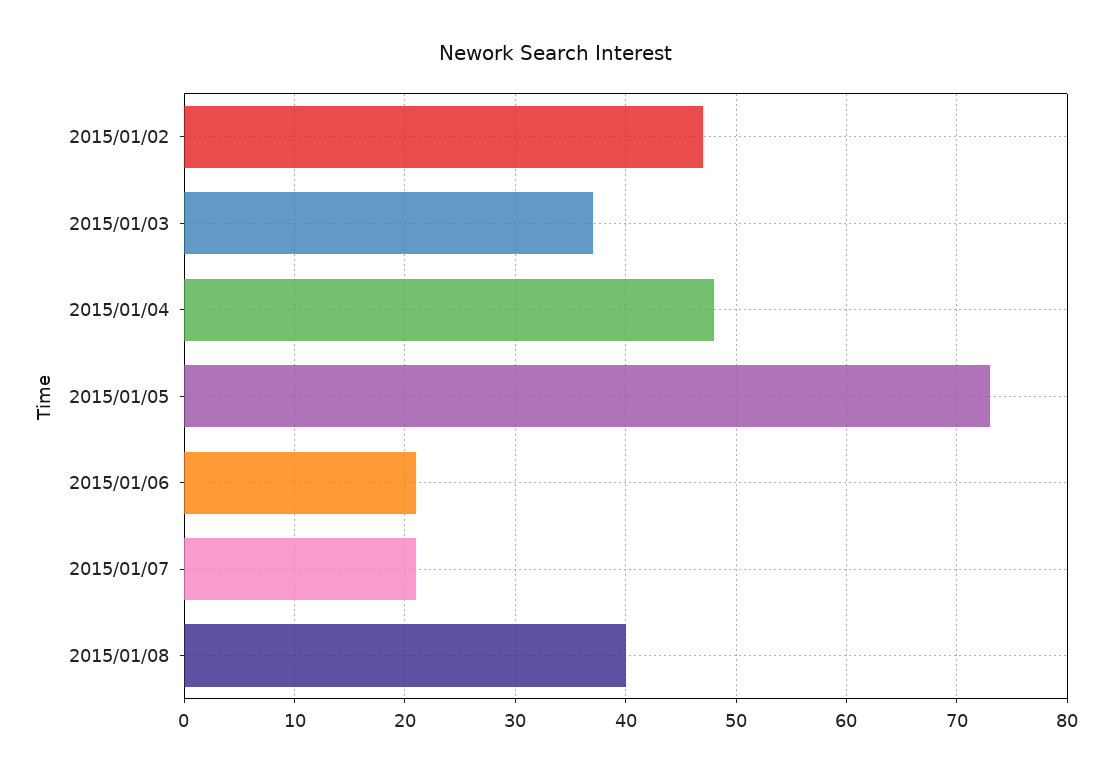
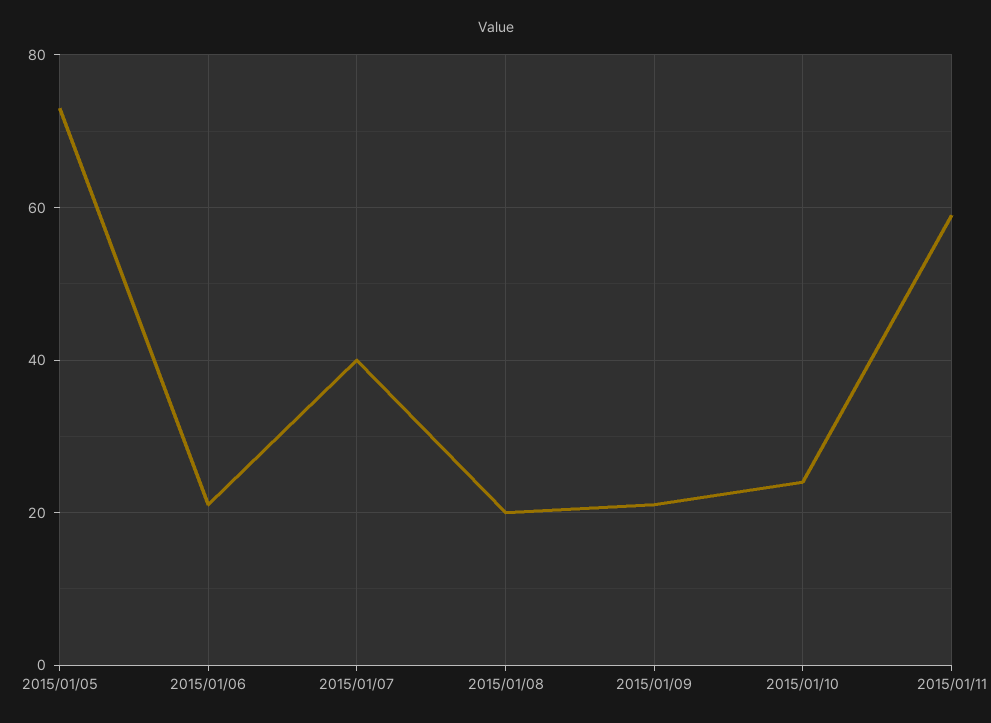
2015/01/02: 47 -> none
2015/01/03: 37 -> none
2015/01/04: 48 -> none
2015/01/07: 21 -> 40
2015/01/08: 40 -> 20
2015/01/09: none -> 20
2015/01/10: none -> 25
2015/01/11: none -> 60

